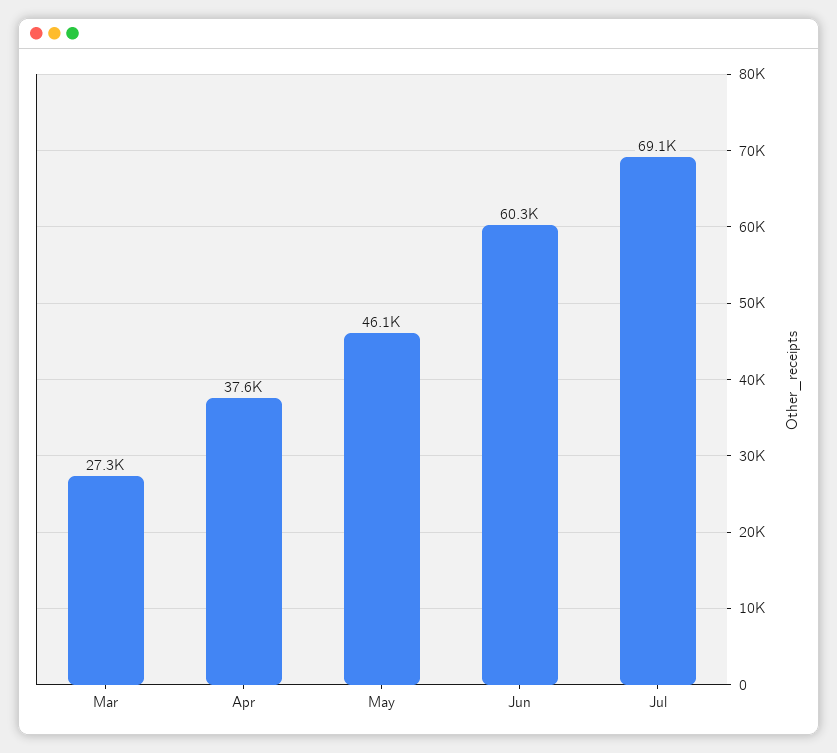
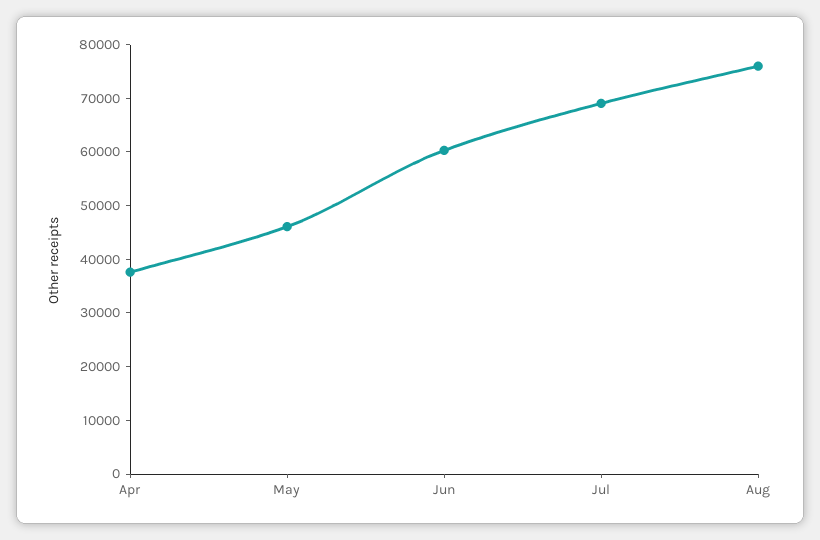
Mar: 27300 -> none
Aug: none -> 76000

